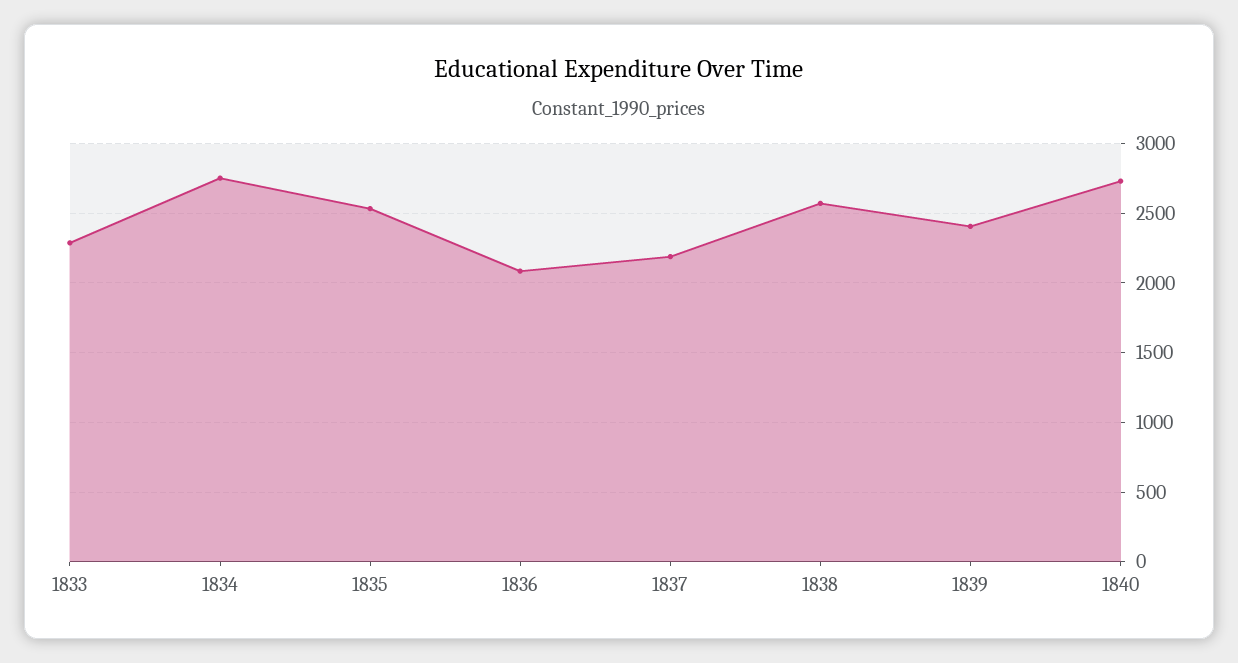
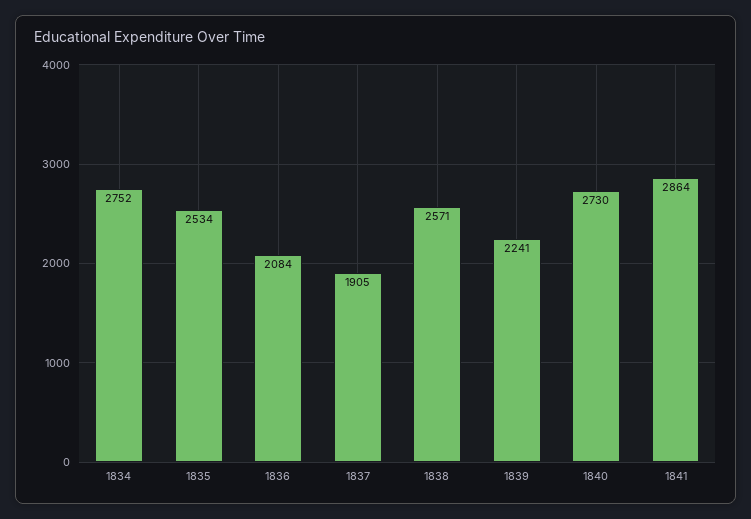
1833: 2300 -> none
1837: 2200 -> 1905
1839: 2400 -> 2241
1841: none -> 2864

